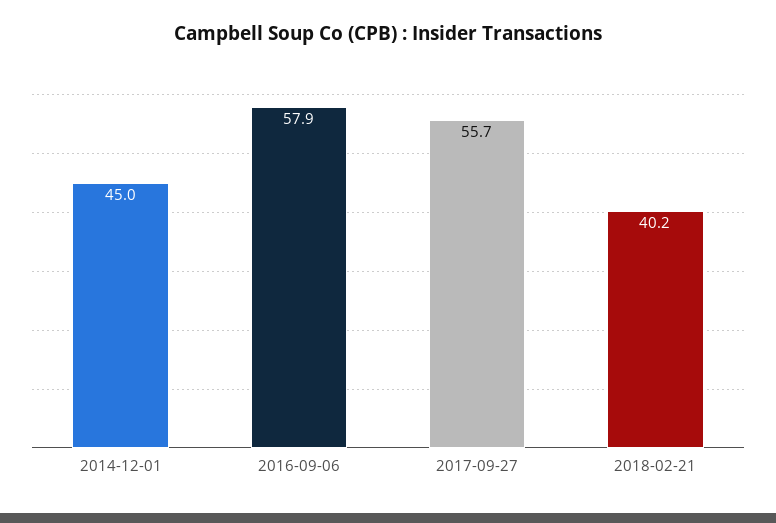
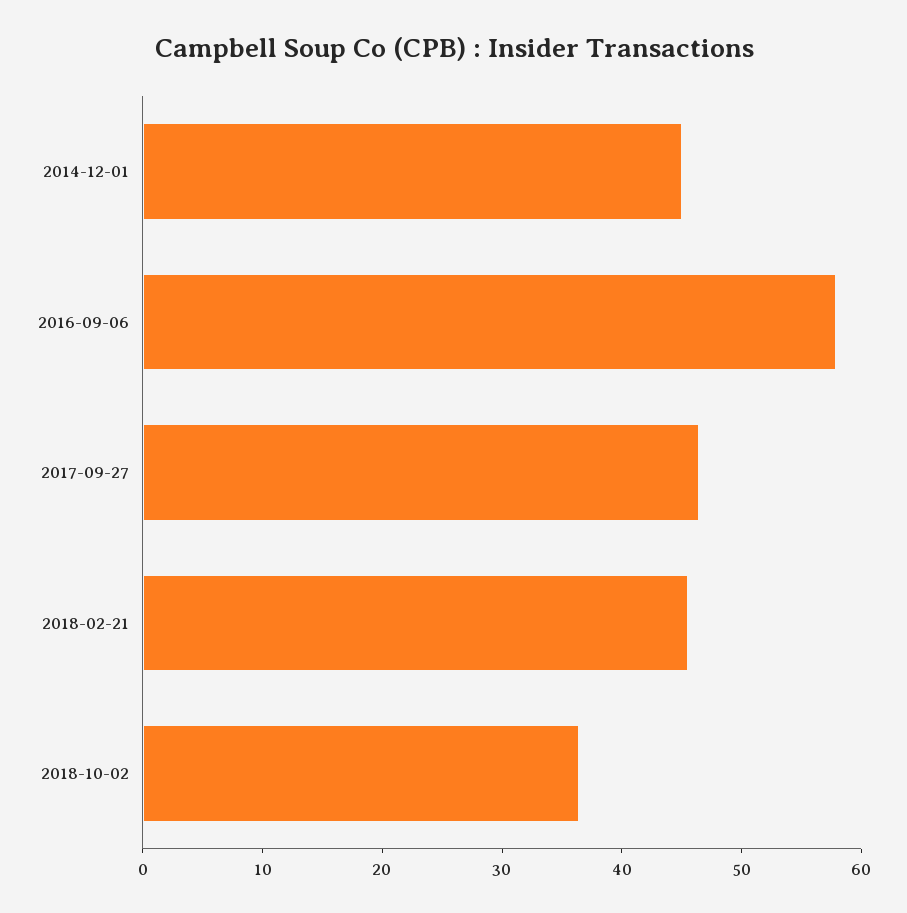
2017-09-27: 55.7 -> 46
2018-02-21: 40.2 -> 46
2018-10-02: none -> 36

